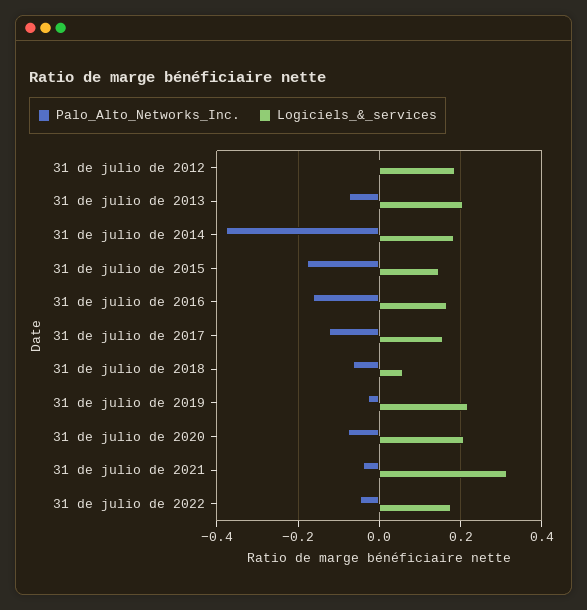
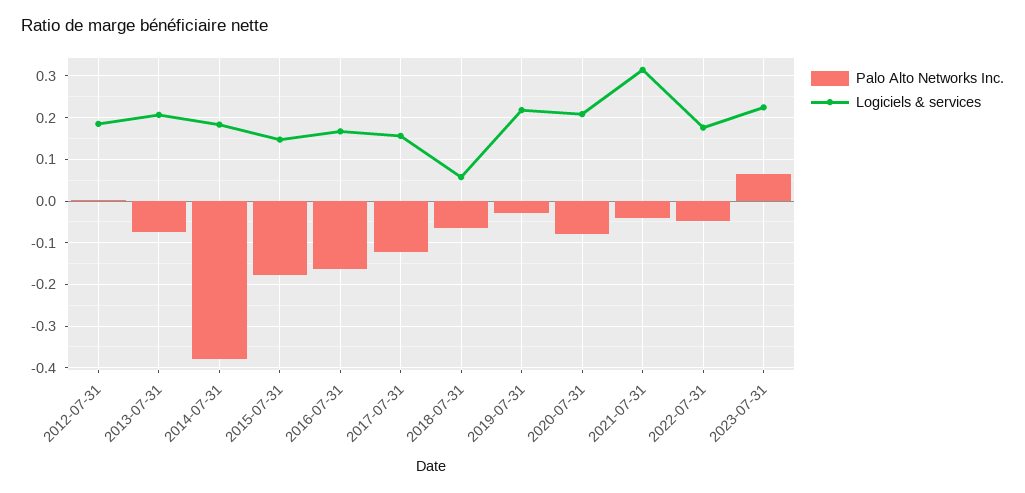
Palo_Alto_Networks_Inc., 2023-07-31: none -> 0.06
Logiciels_&_services, 2023-07-31: none -> 0.22

